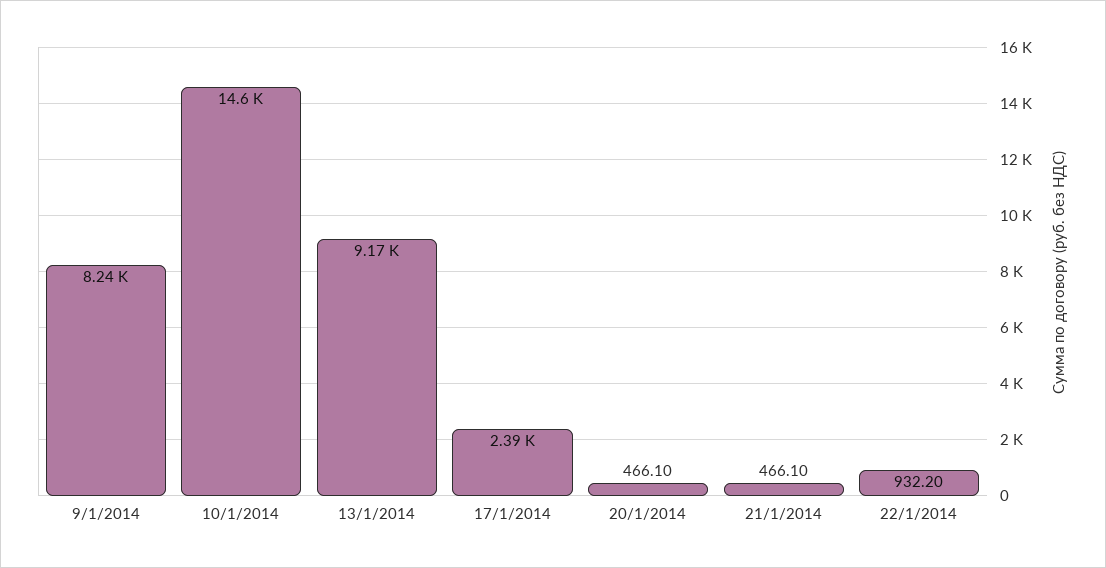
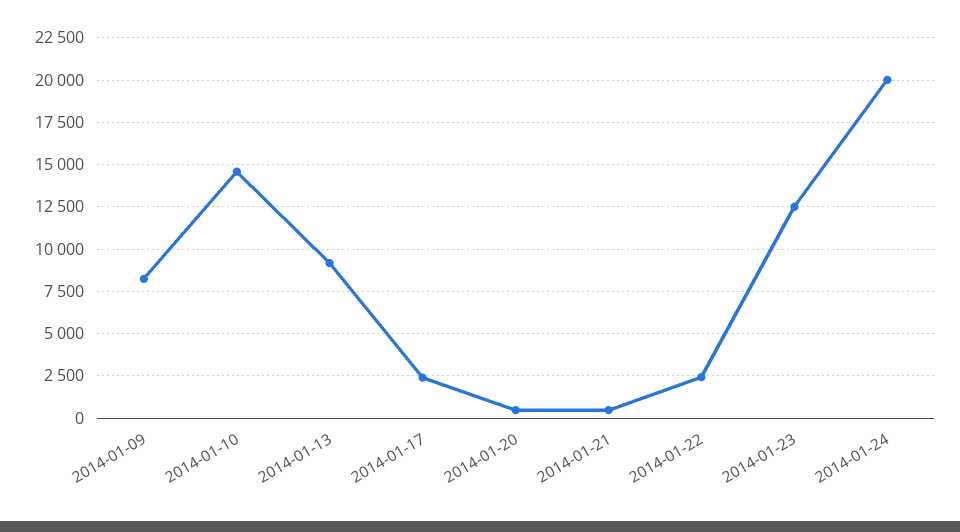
22/1/2014: 932.2 -> 2500
2014-01-23: none -> 12500
2014-01-24: none -> 20000

